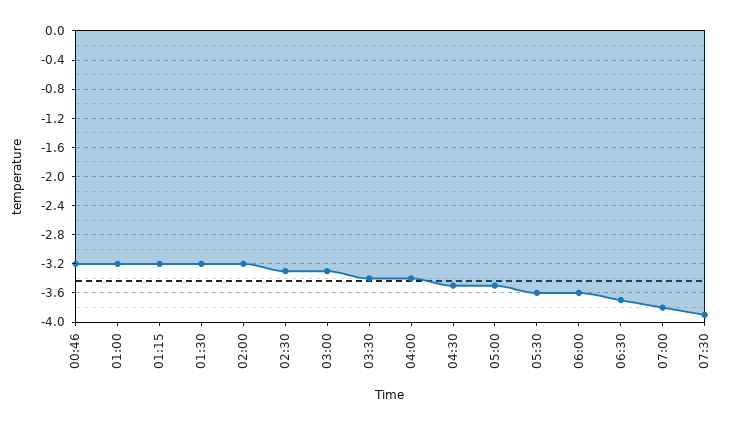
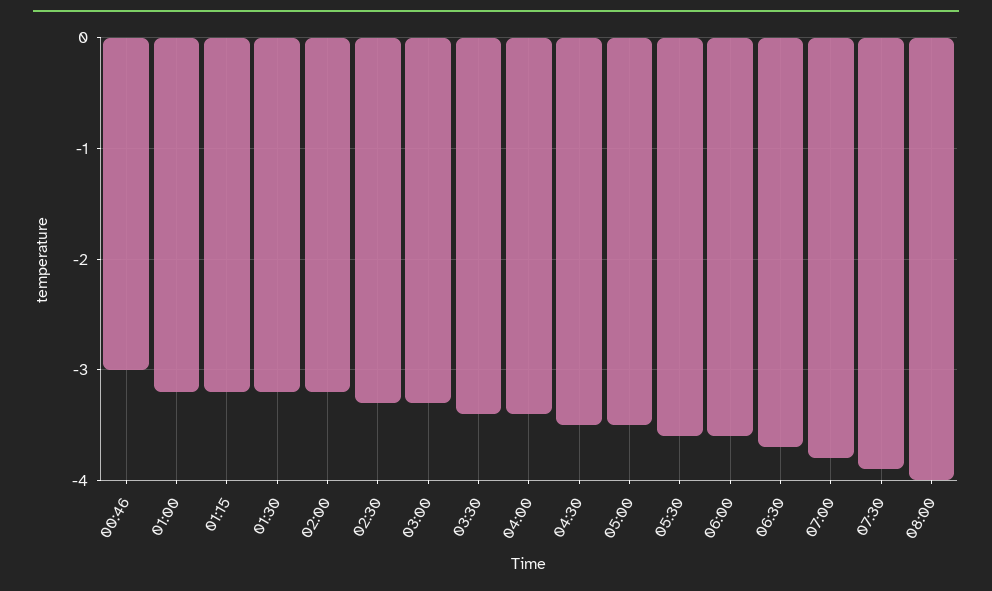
00:46: -3.2 -> -3
08:00: none -> -4

